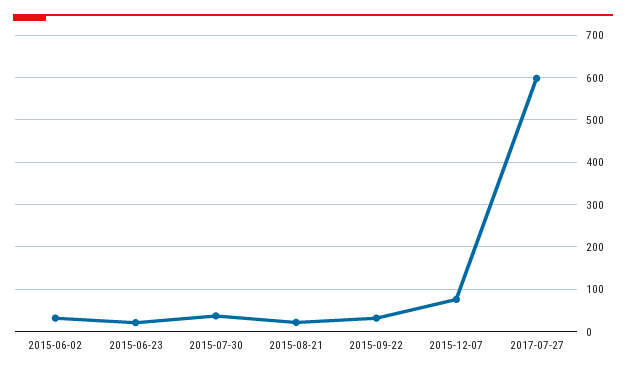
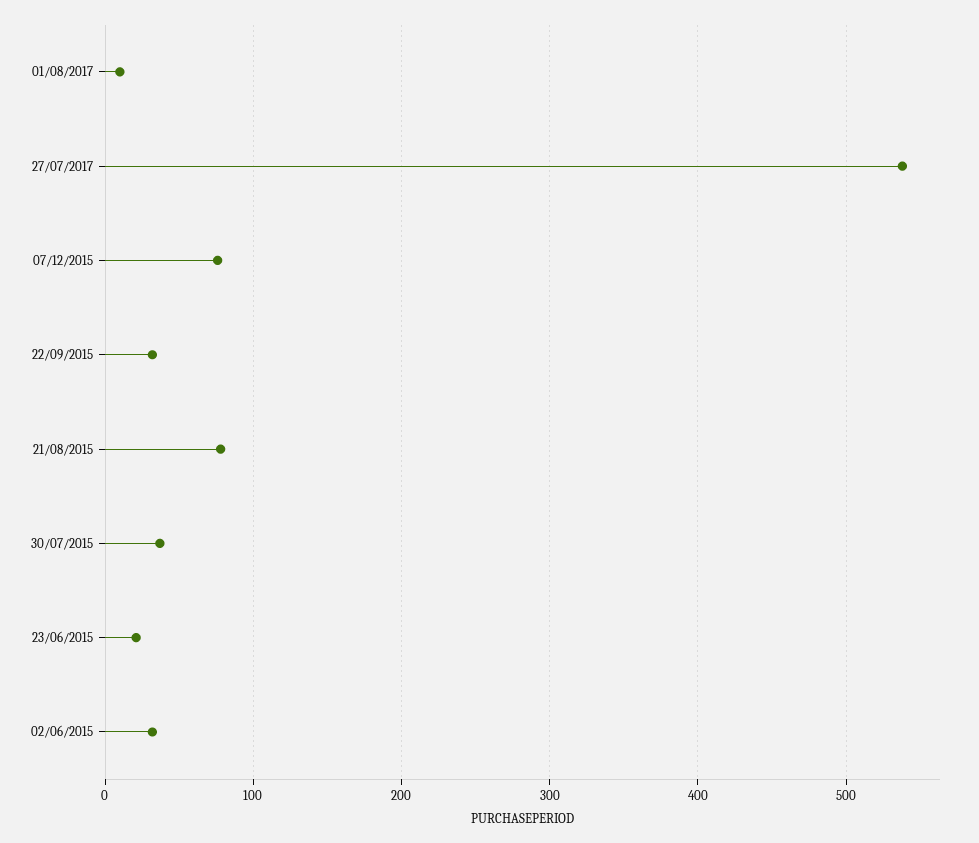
2015-08-21: 20 -> 80
2017-07-27: 600 -> 540
01/08/2017: none -> 10

